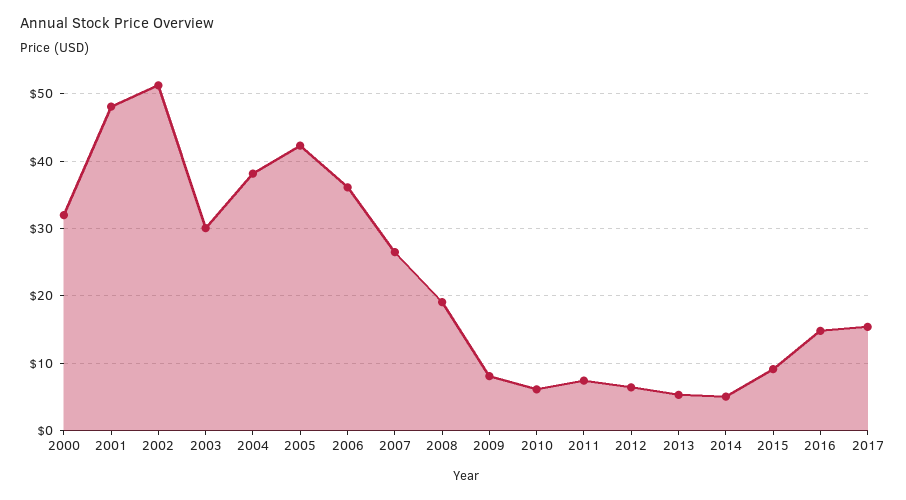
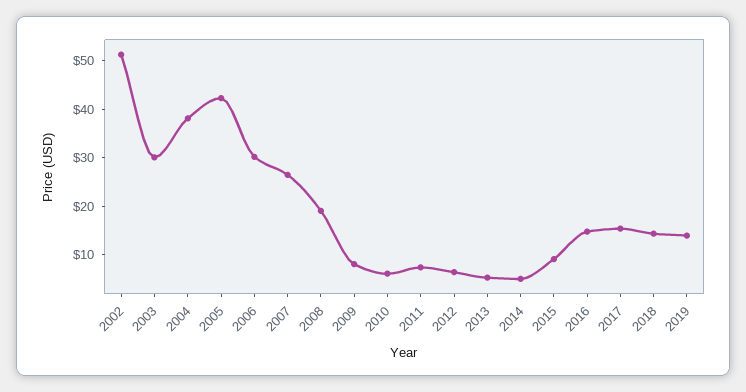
2000: 32 -> none
2001: 48 -> none
2006: 36 -> 30
2018: none -> 14
2019: none -> 14

